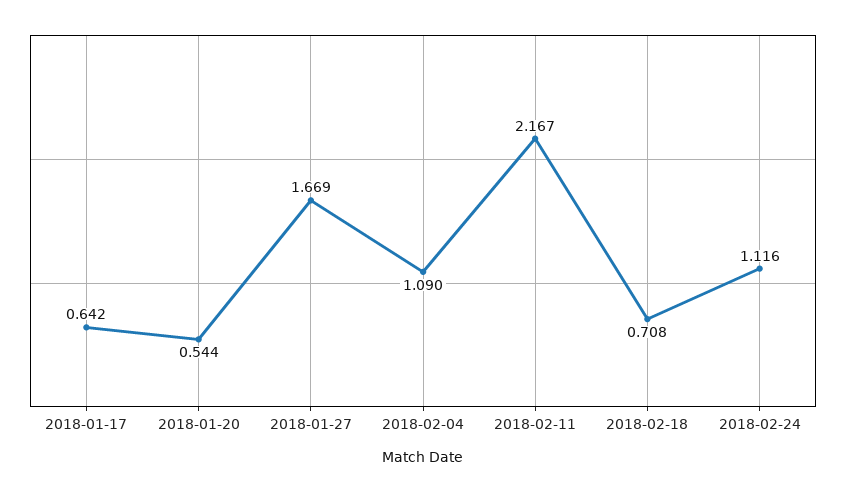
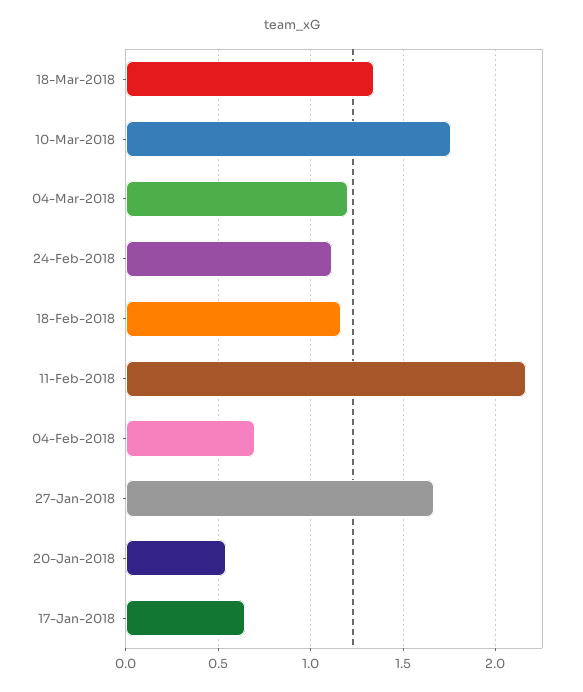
2018-02-04: 1.09 -> 0.7
2018-02-18: 0.708 -> 1.15
18-Mar-2018: none -> 1.35
10-Mar-2018: none -> 1.75
04-Mar-2018: none -> 1.2

